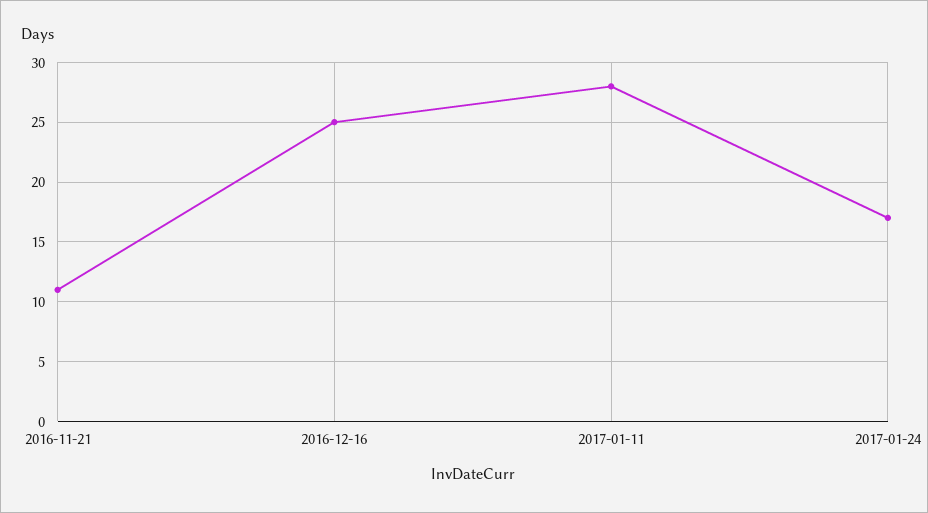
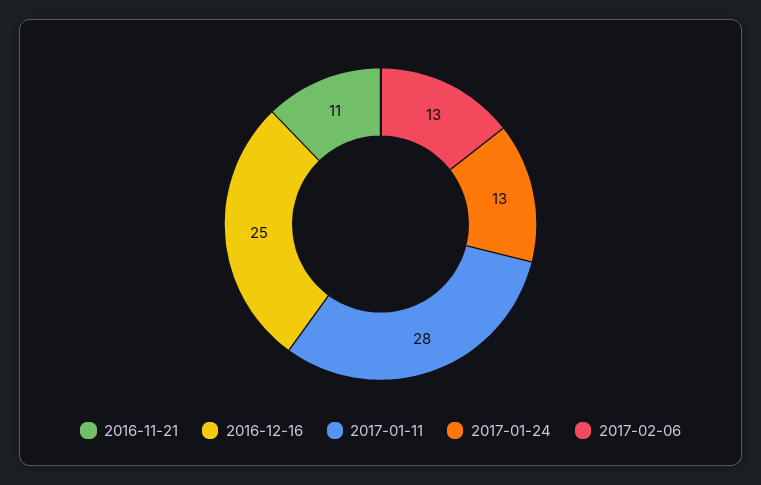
2017-01-24: 17 -> 13
2017-02-06: none -> 13

